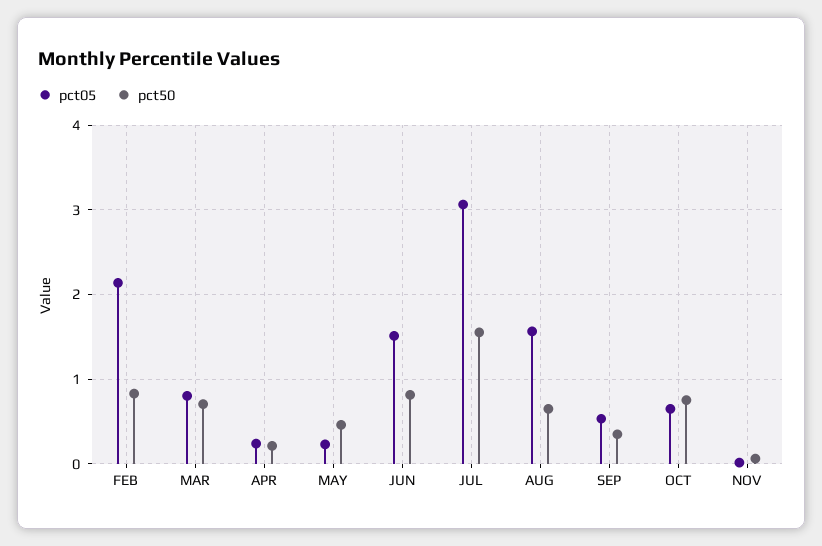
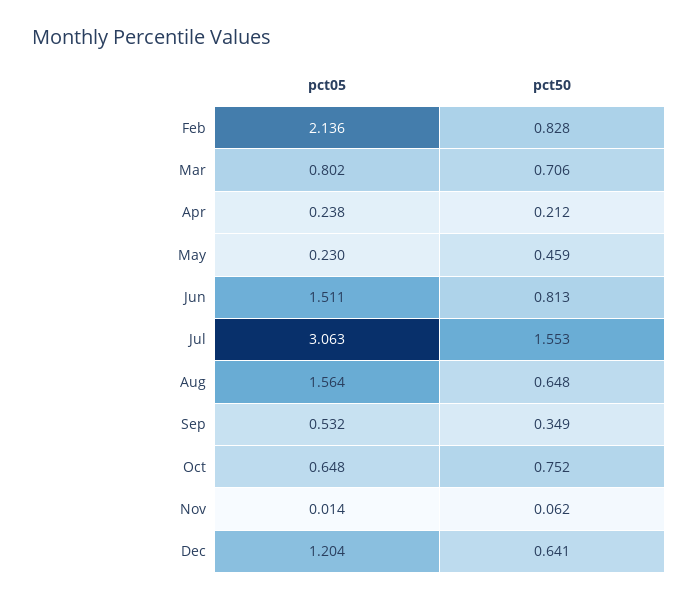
pct05, Dec: none -> 1.204
pct50, Dec: none -> 0.641

